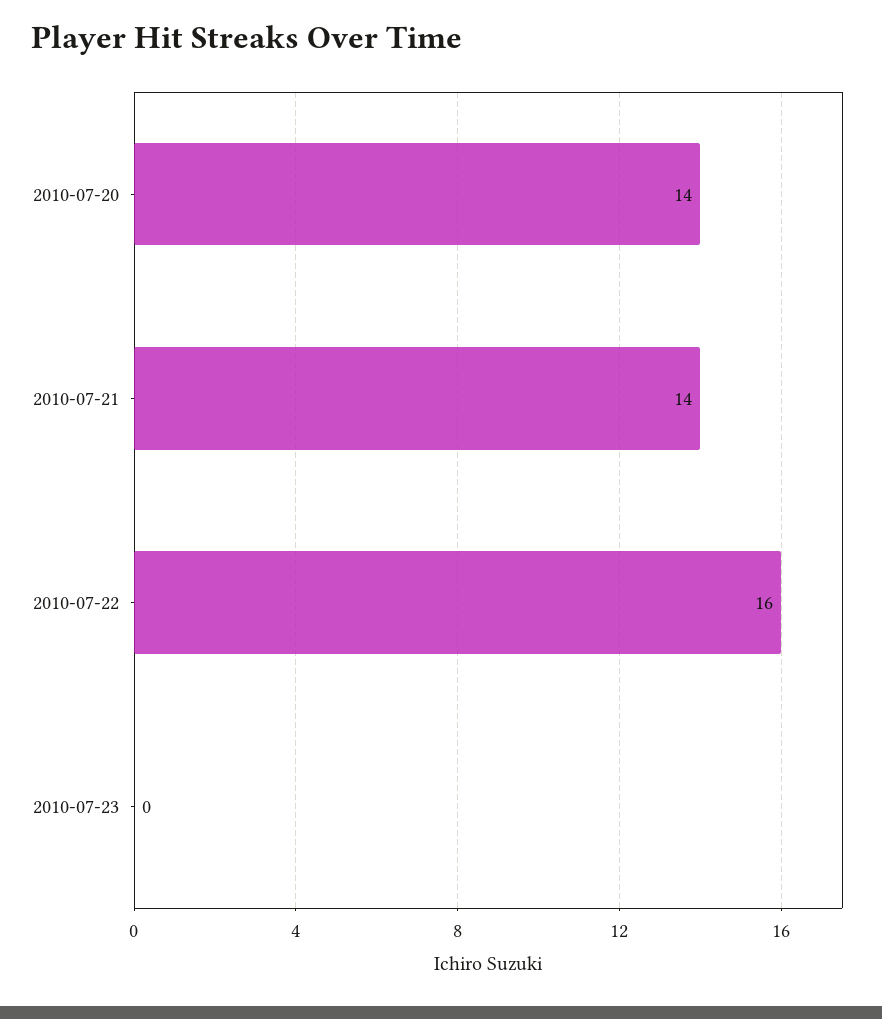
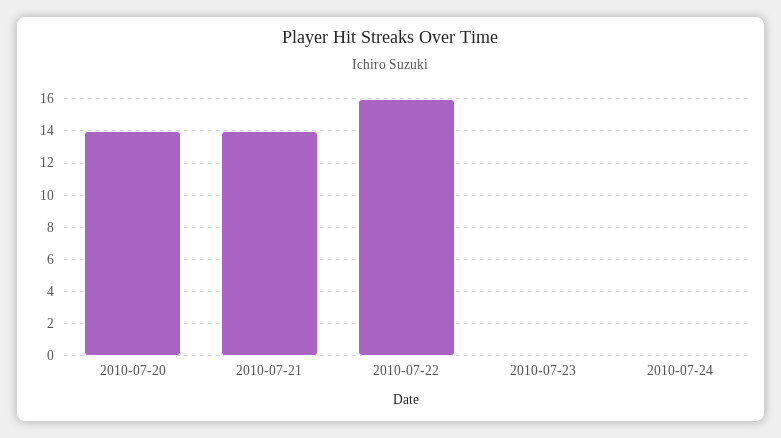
2010-07-24: none -> 0

